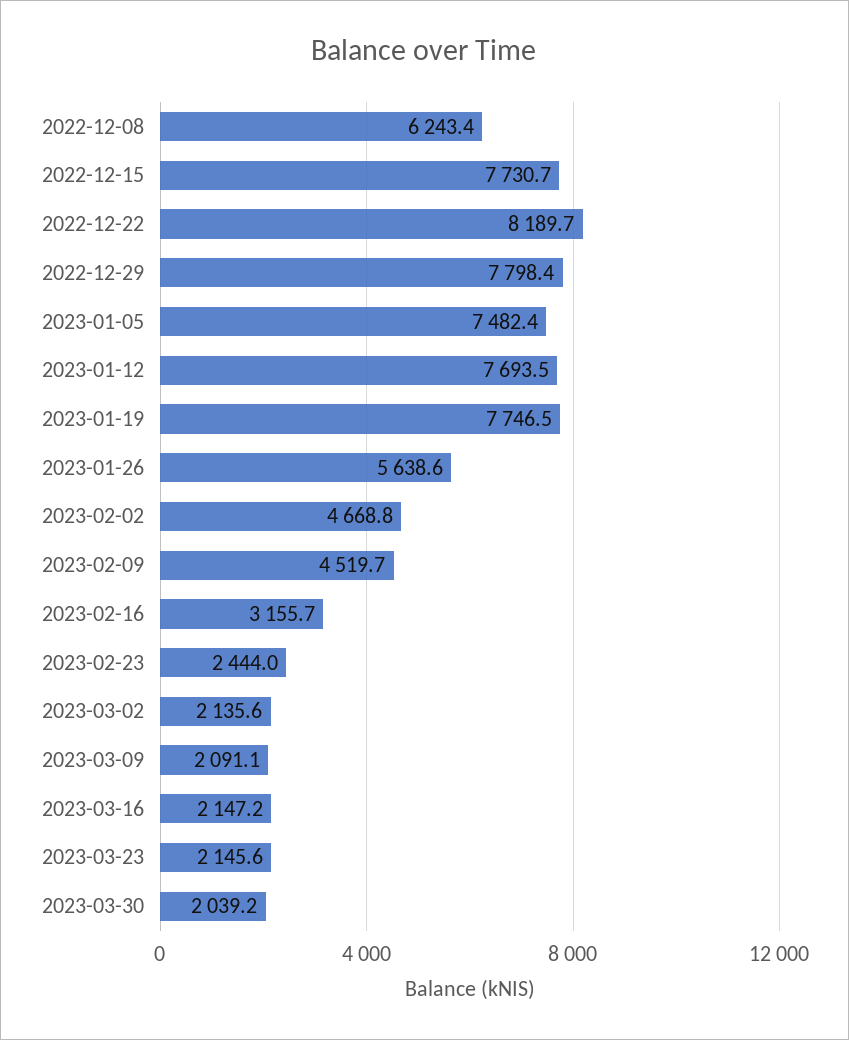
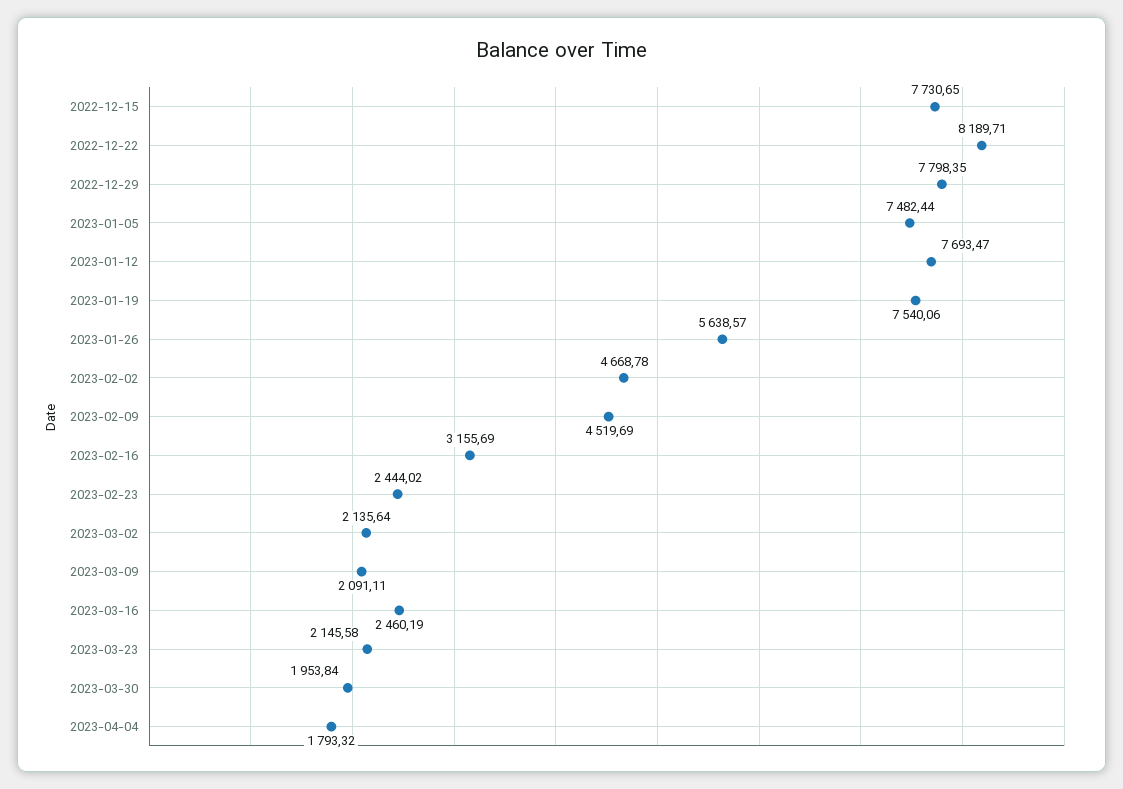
2022-12-08: 6243.4 -> none
2023-01-19: 7746.5 -> 7540.06
2023-03-16: 2147.2 -> 2460.19
2023-03-30: 2039.2 -> 1953.84
2023-04-04: none -> 1793.32

